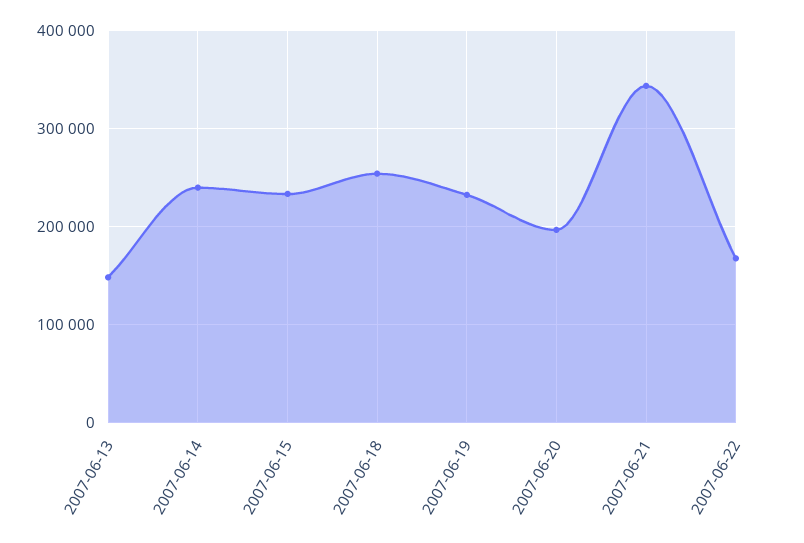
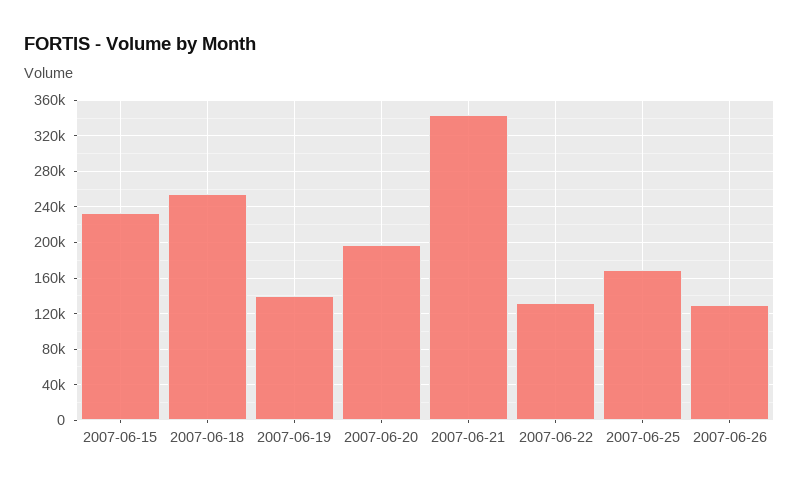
2007-06-13: 150000 -> none
2007-06-14: 240000 -> none
2007-06-19: 230000 -> 140000
2007-06-22: 170000 -> 130000
2007-06-25: none -> 170000
2007-06-26: none -> 130000

